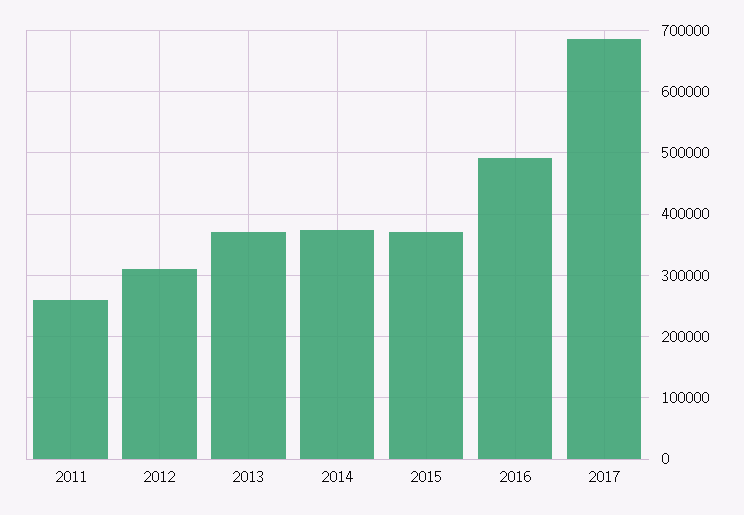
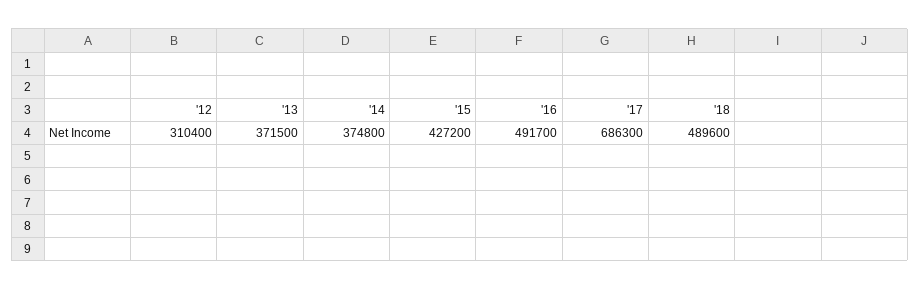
2011: 260000 -> none
2015: 370000 -> 427200
'18: none -> 489600

